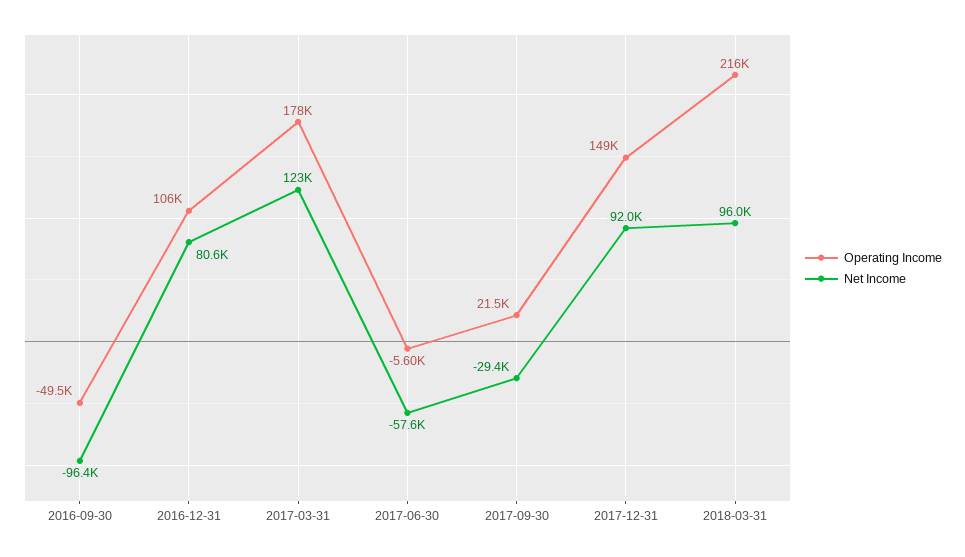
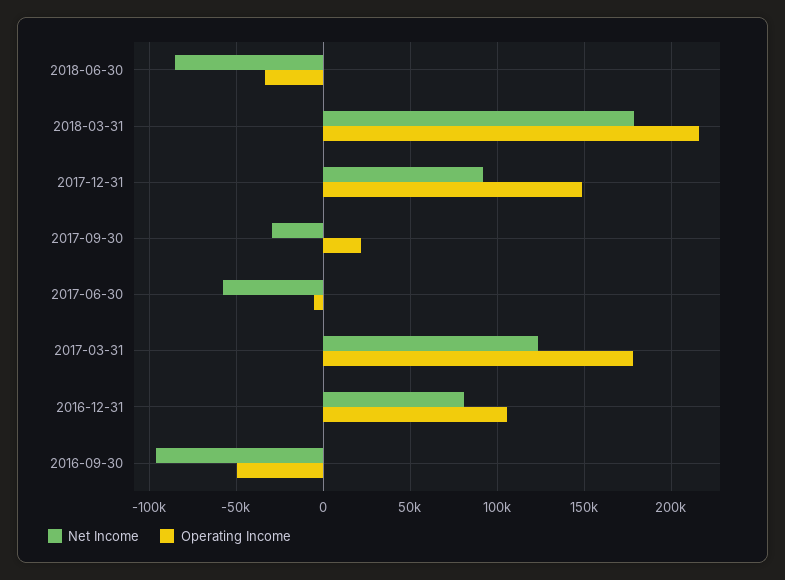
Net Income, 2018-03-31: 96000 -> 180000
Net Income, 2018-06-30: none -> -85000
Operating Income, 2018-06-30: none -> -35000

